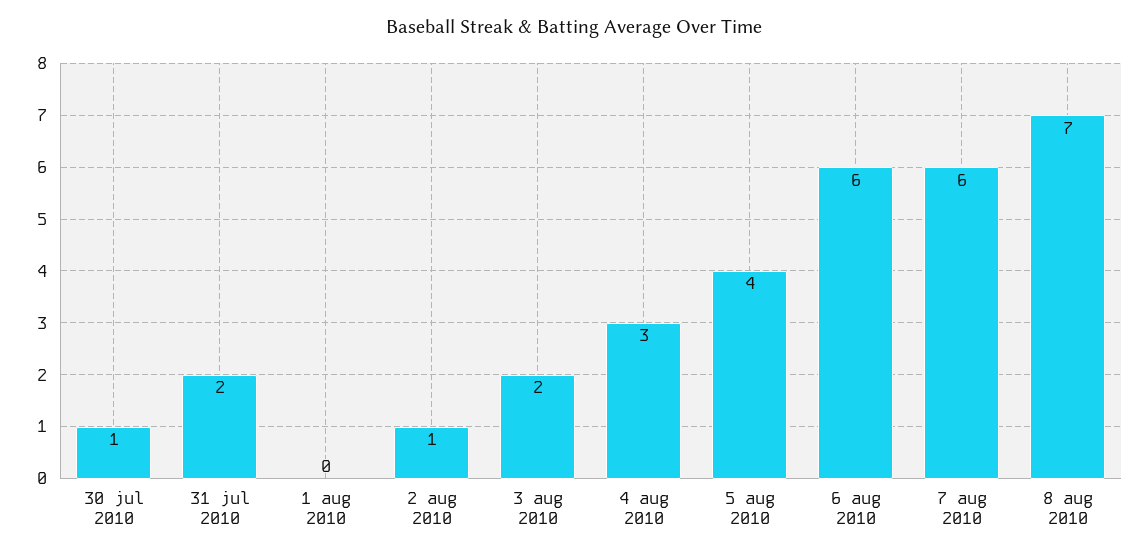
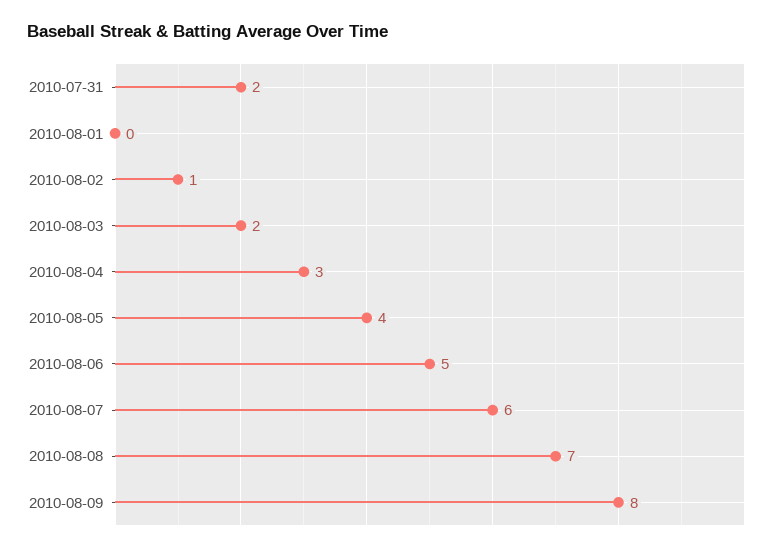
30 jul 2010: 1 -> none
6 aug 2010: 6 -> 5
2010-08-09: none -> 8

